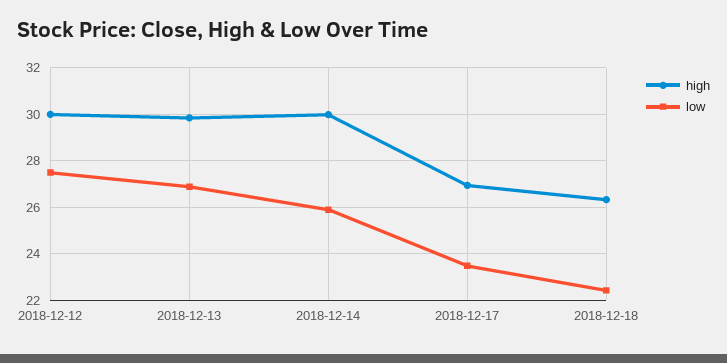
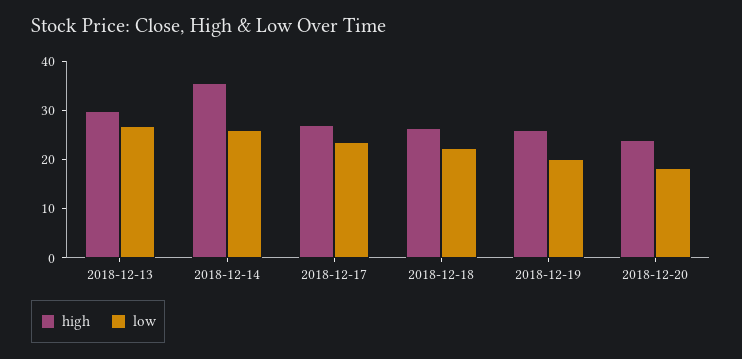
high, 2018-12-12: 30 -> none
low, 2018-12-12: 27.5 -> none
high, 2018-12-14: 30 -> 36
high, 2018-12-19: none -> 26
low, 2018-12-19: none -> 20
high, 2018-12-20: none -> 24
low, 2018-12-20: none -> 18

